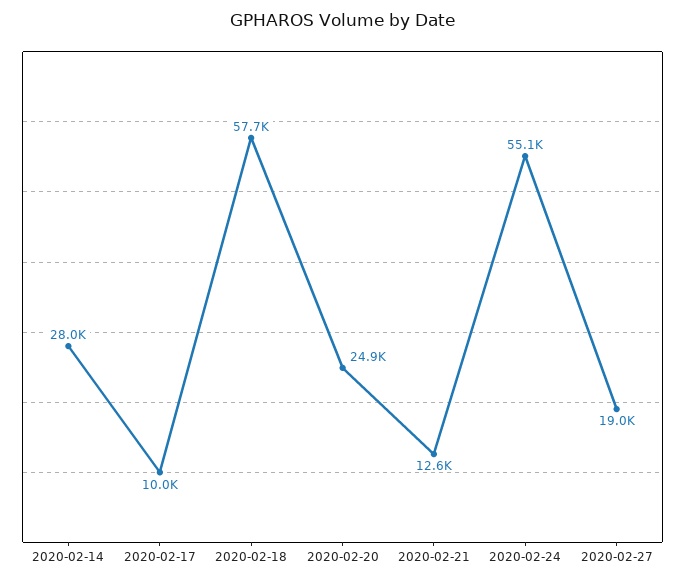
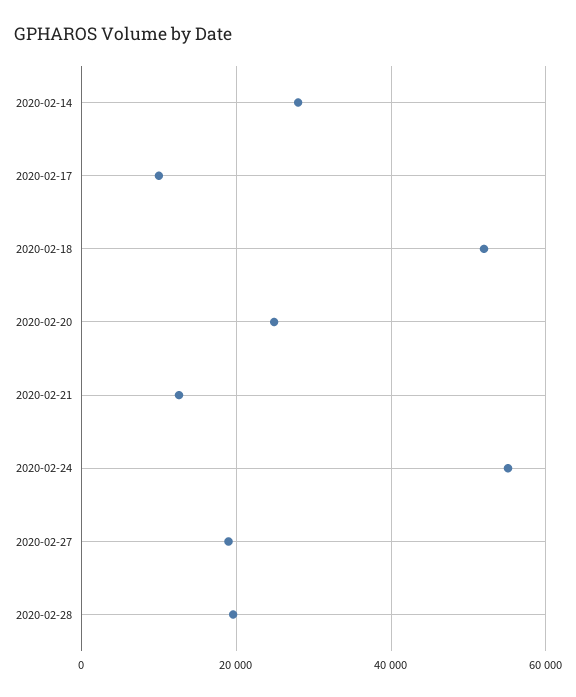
2020-02-18: 57700 -> 52000
2020-02-28: none -> 20000

